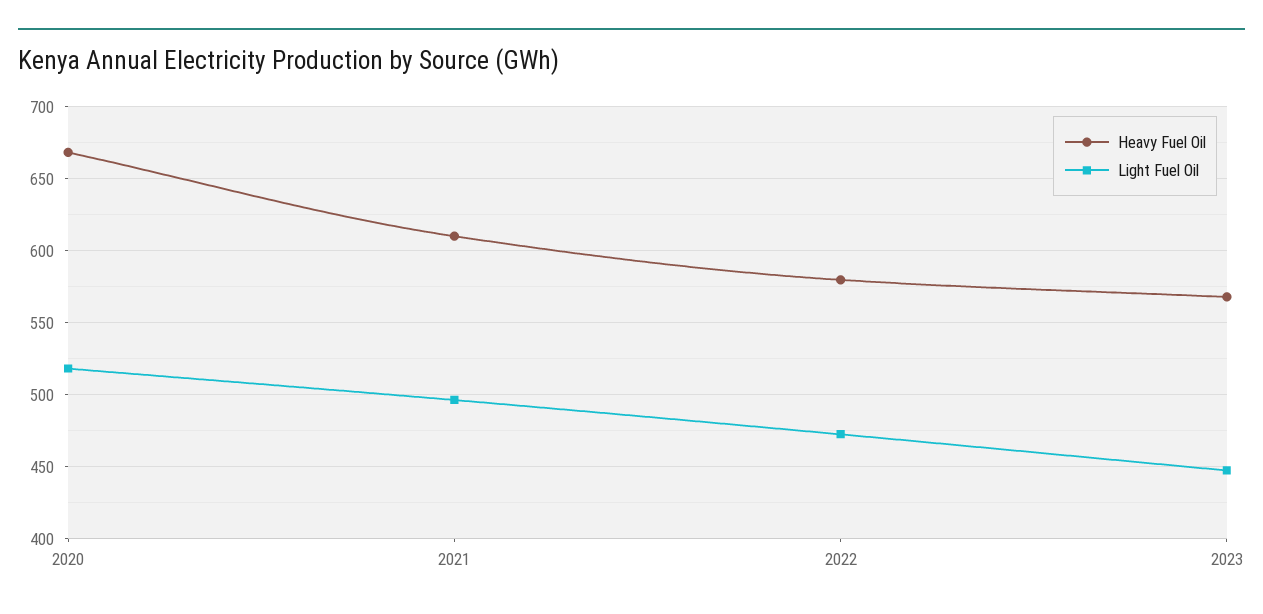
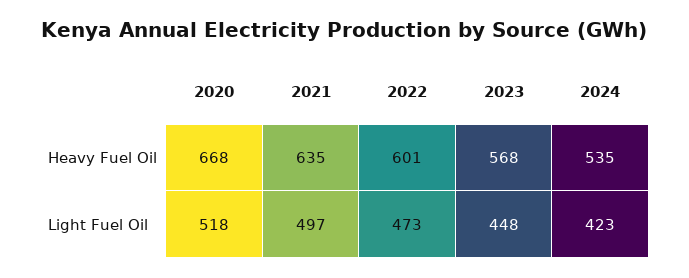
Heavy Fuel Oil, 2021: 610 -> 635
Heavy Fuel Oil, 2022: 580 -> 601
Heavy Fuel Oil, 2024: none -> 535
Light Fuel Oil, 2024: none -> 423

